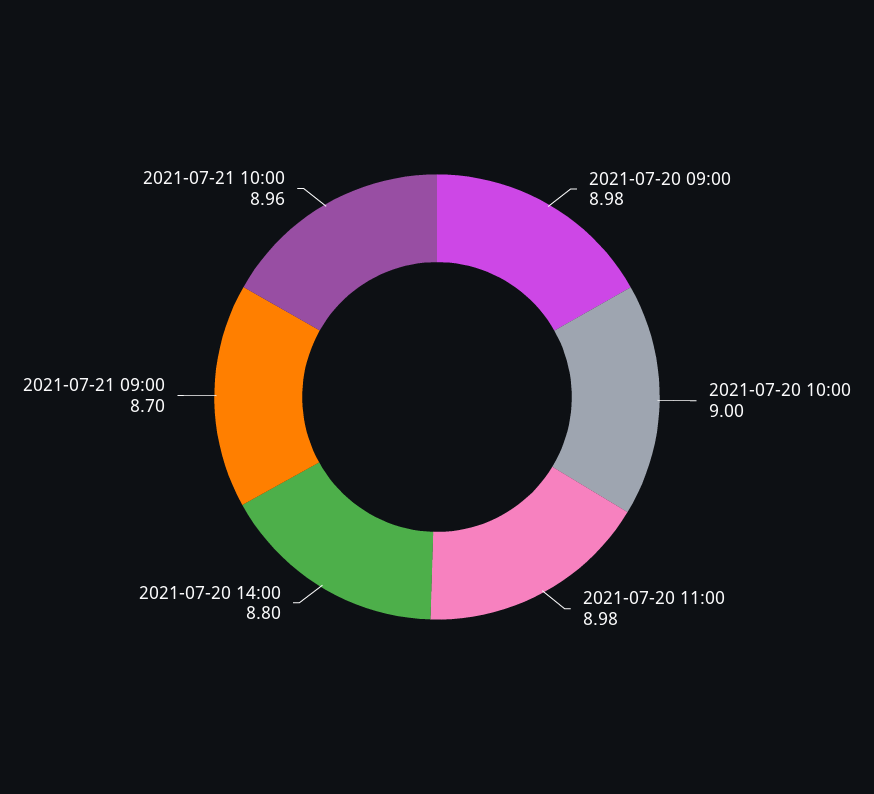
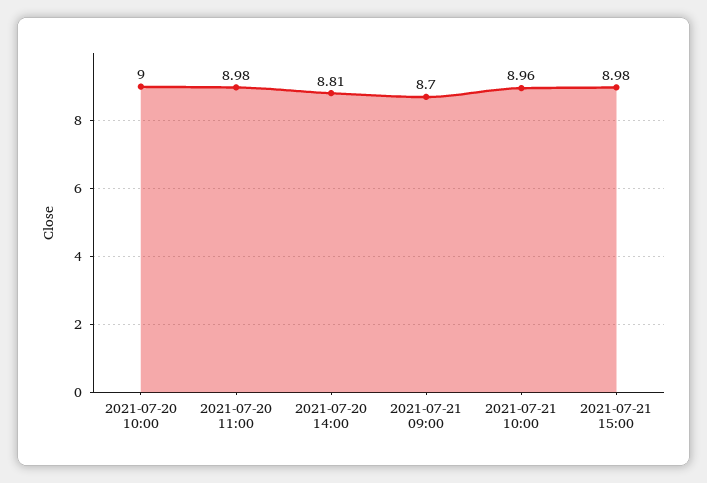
2021-07-20 09:00: 8.98 -> none
2021-07-20 14:00: 8.8 -> 8.81
2021-07-21 15:00: none -> 8.98

